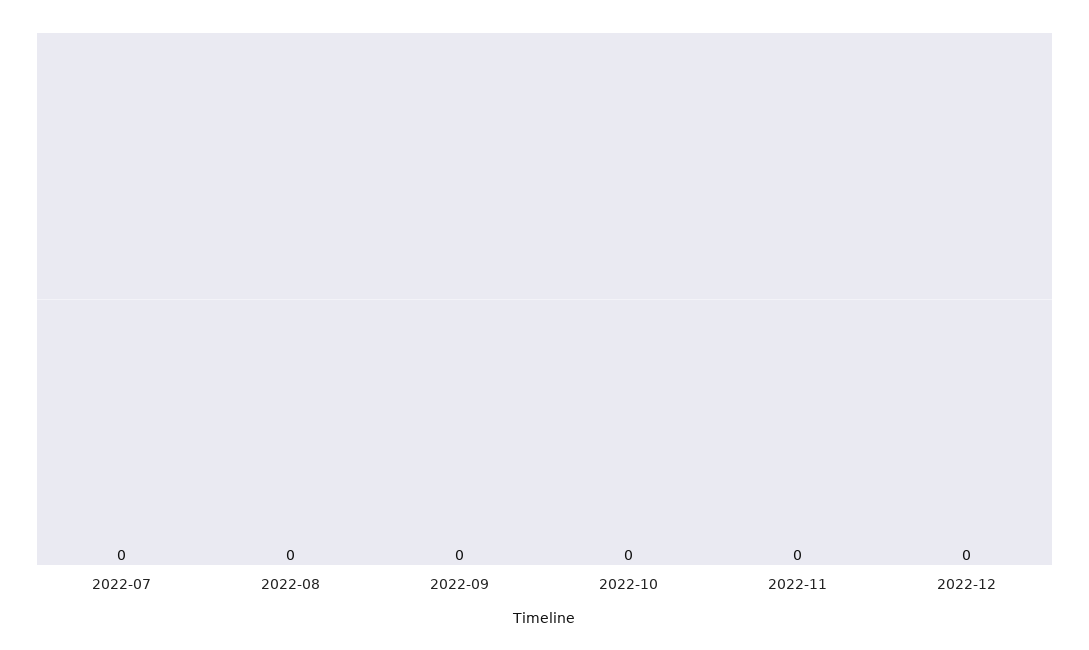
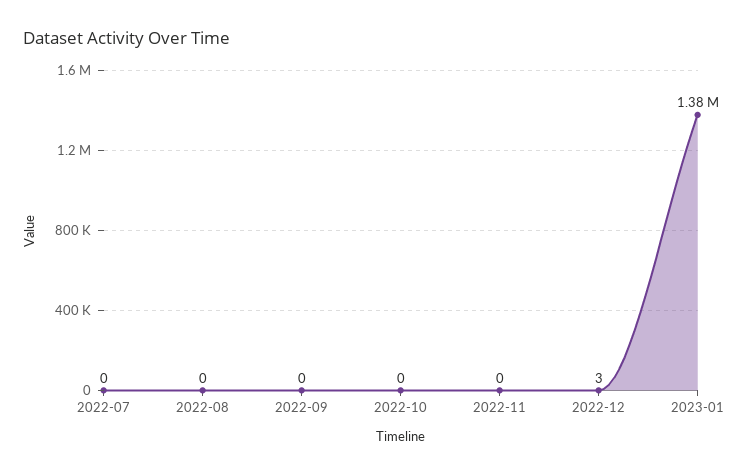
2022-12: 0 -> 3
2023-01: none -> 1380000

